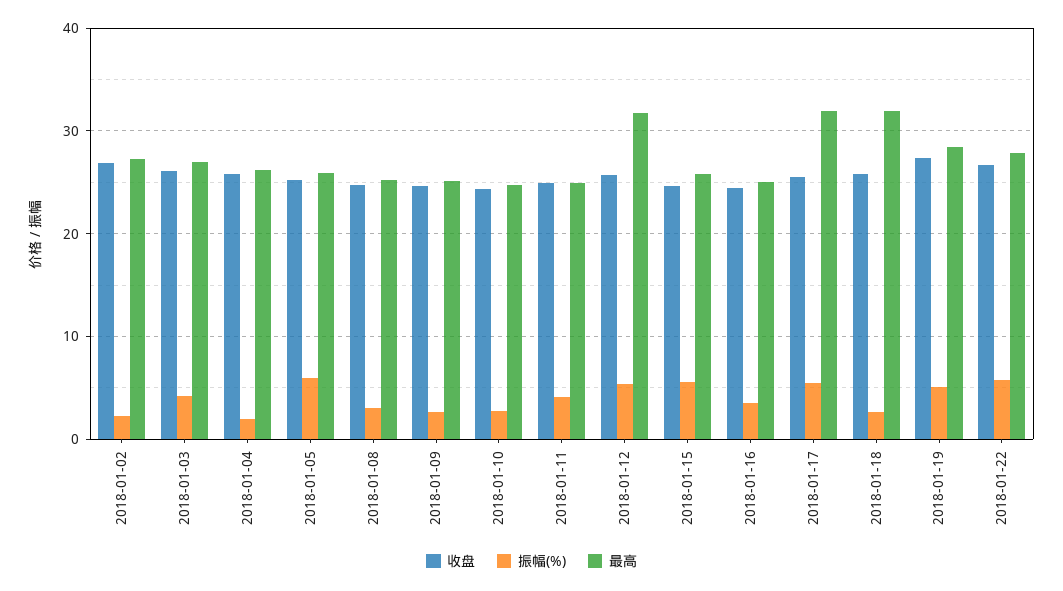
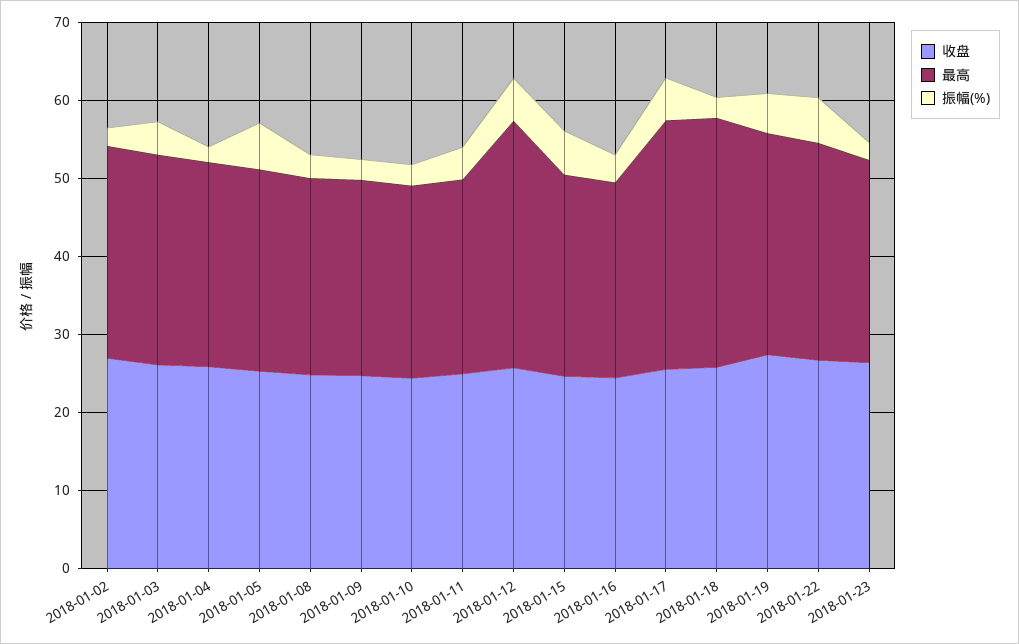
收盘, 2018-01-23: none -> 26
最高, 2018-01-23: none -> 26
振幅(%), 2018-01-23: none -> 2

